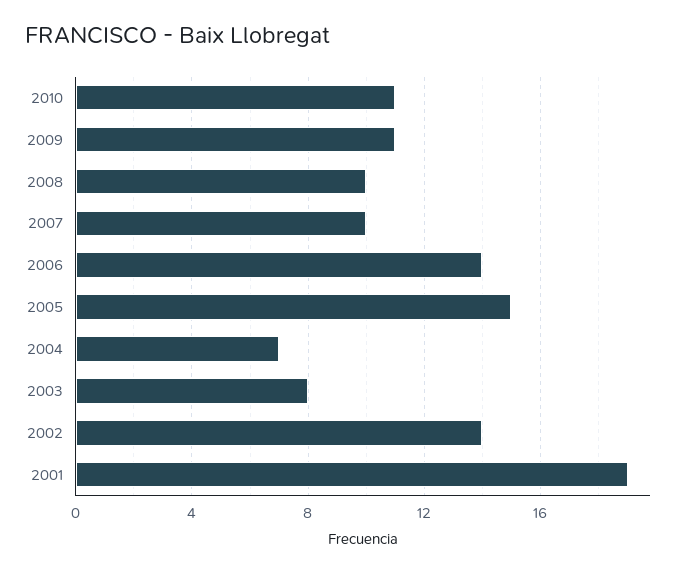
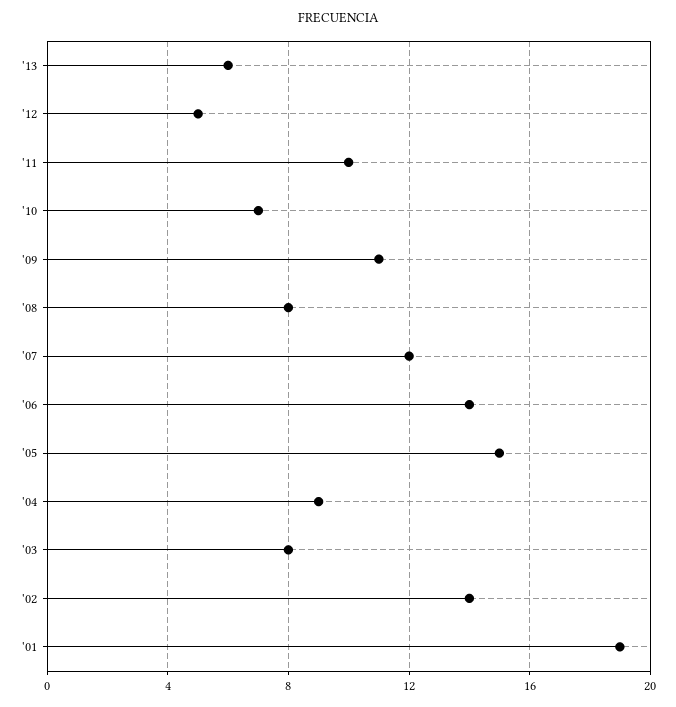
2010: 11 -> 7
2008: 10 -> 8
2007: 10 -> 12
2004: 7 -> 9
'13: none -> 6
'12: none -> 5
'11: none -> 10

